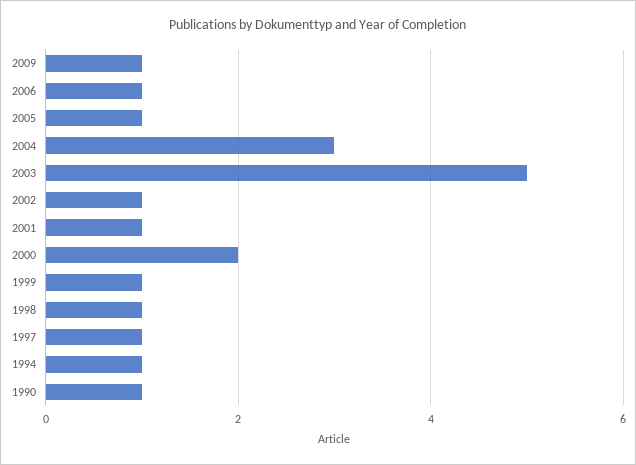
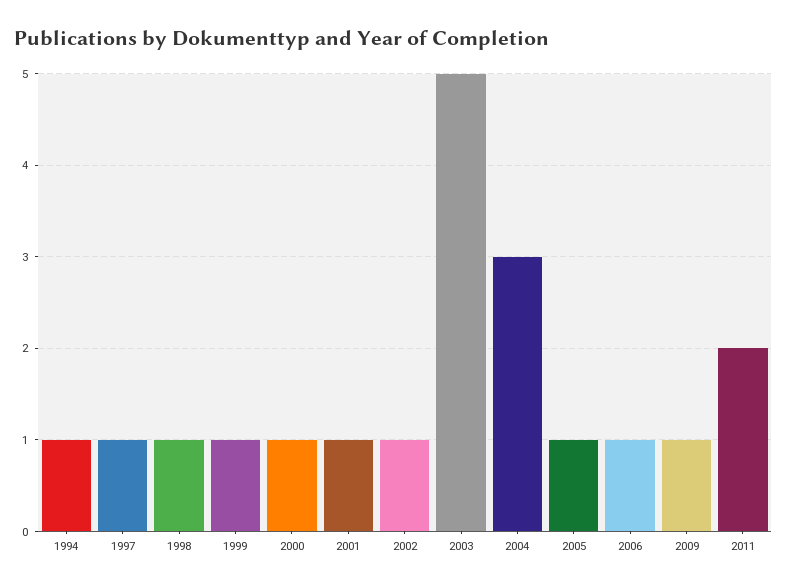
2000: 2 -> 1
1990: 1 -> none
2011: none -> 2

